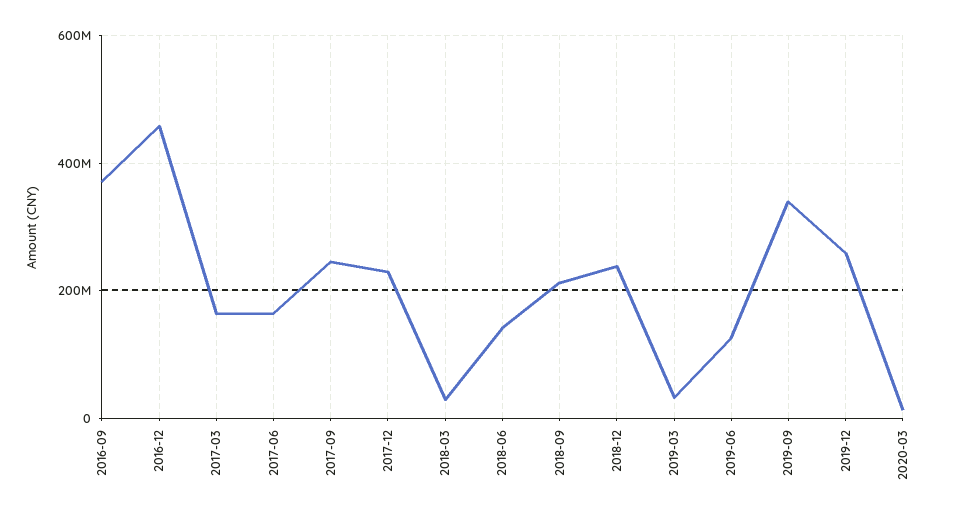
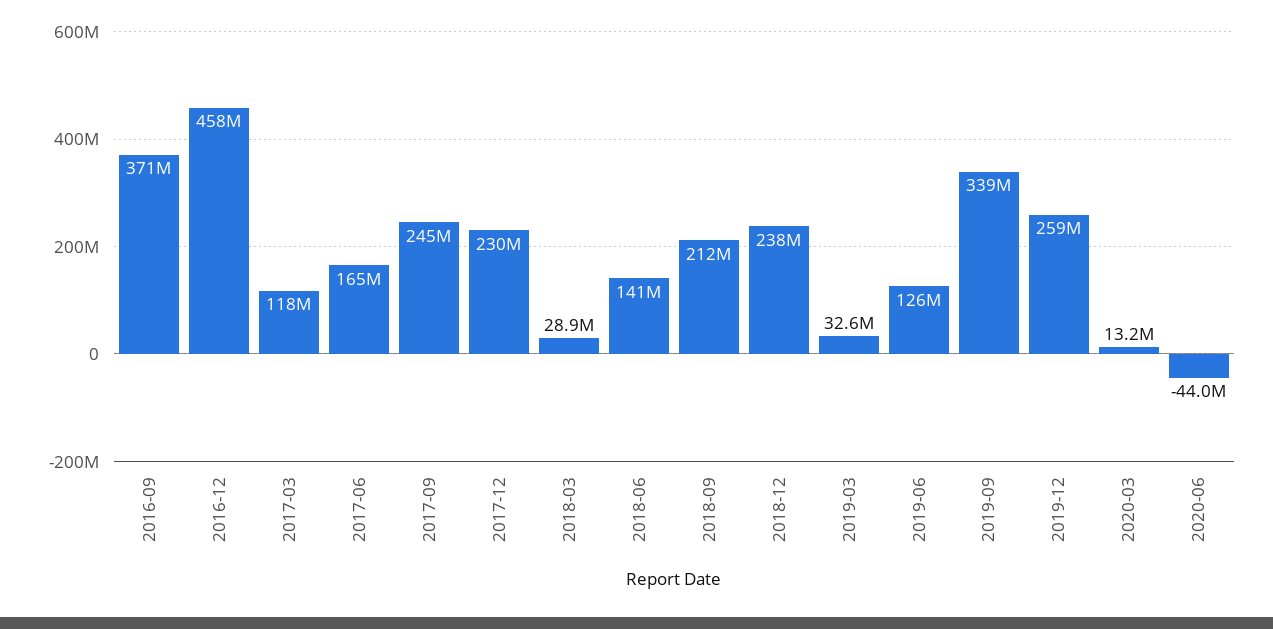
2017-03: 160000000 -> 118000000
2020-06: none -> -44000000

